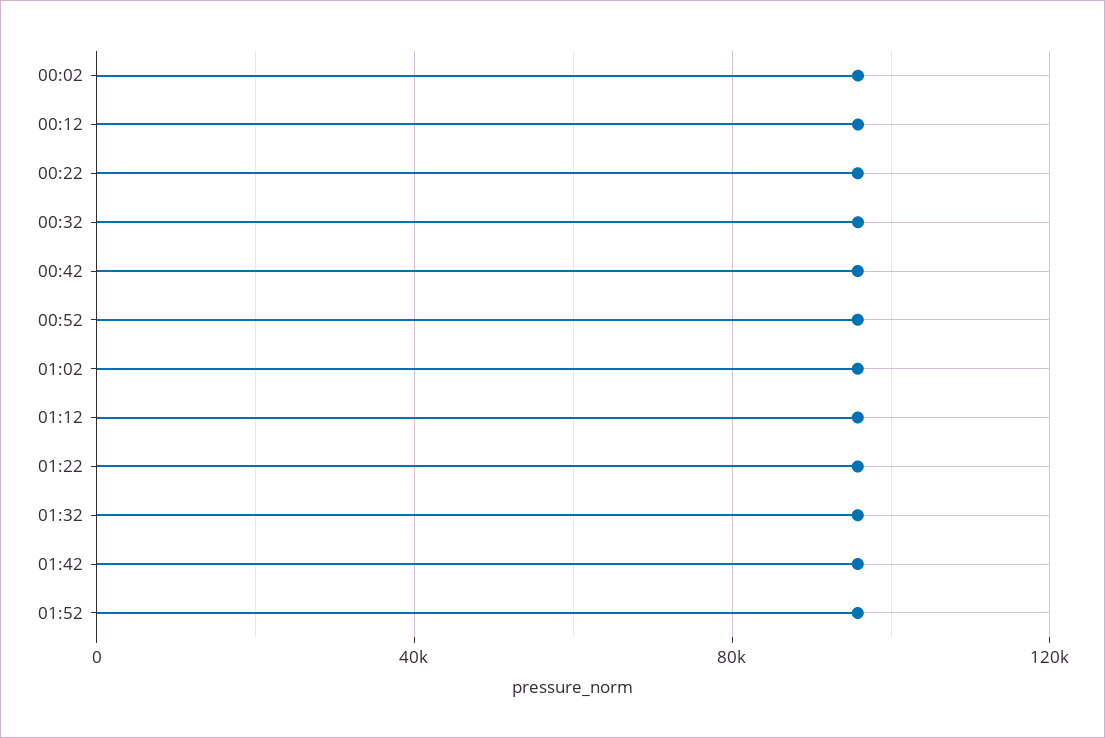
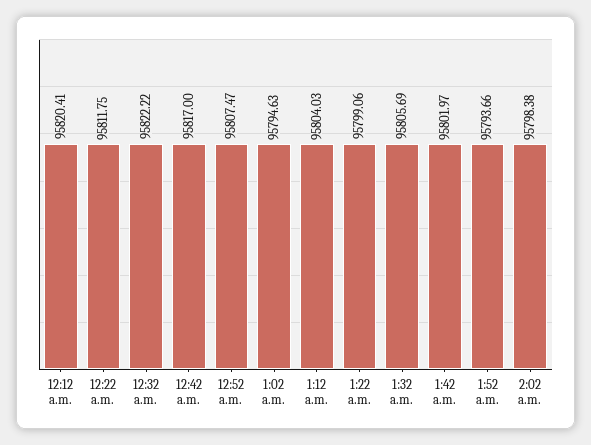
00:02: 95000 -> none
2:02 a.m.: none -> 95798.38

